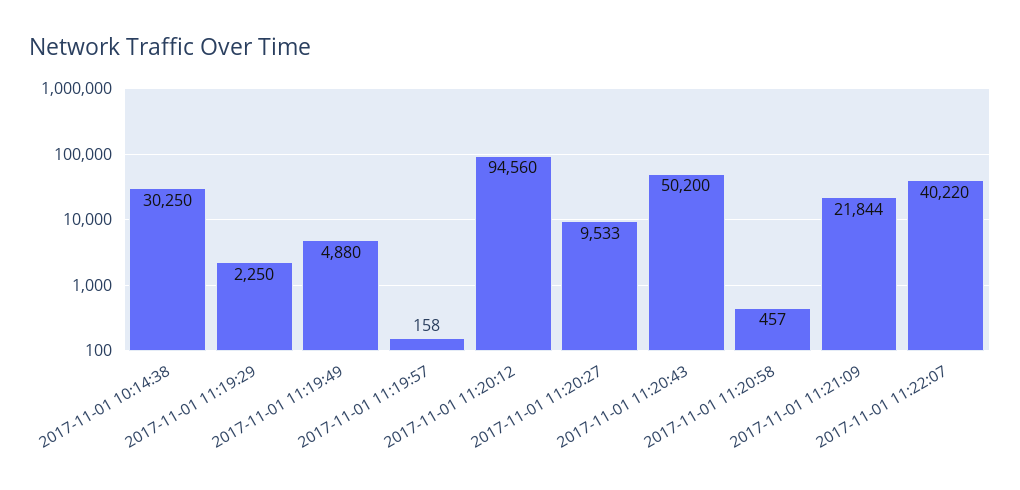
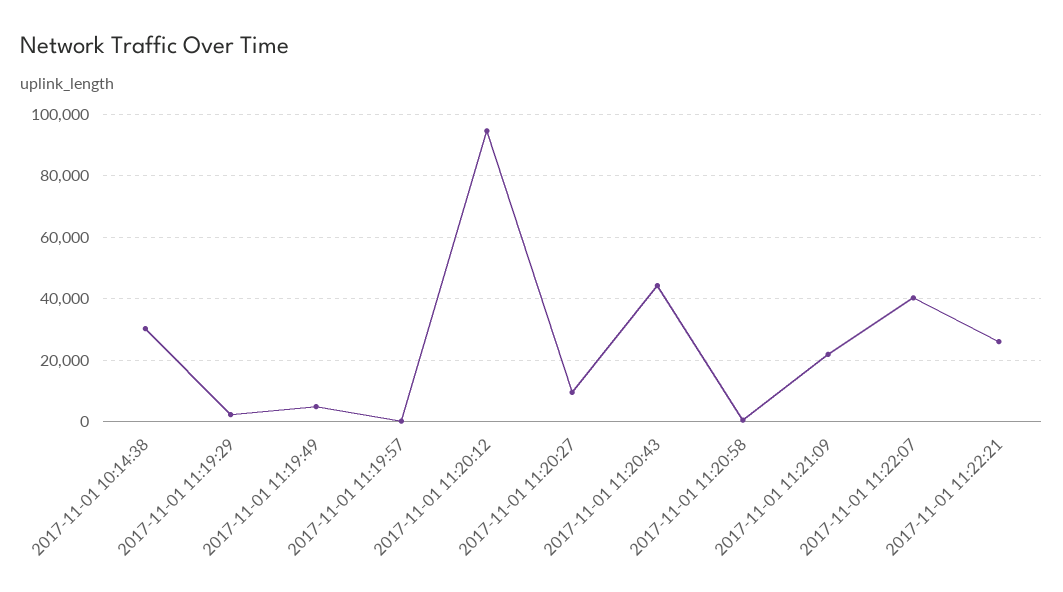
2017-11-01 11:20:43: 50200 -> 44000
2017-11-01 11:22:21: none -> 26000

